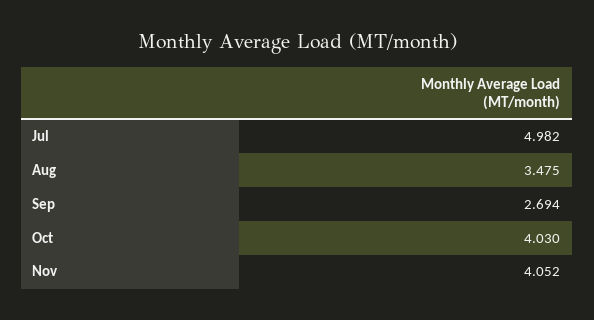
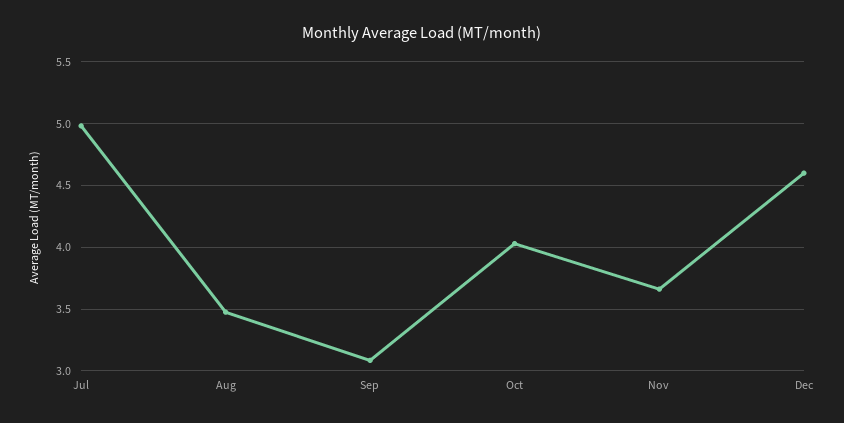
Sep: 2.694 -> 3.1
Nov: 4.052 -> 3.65
Dec: none -> 4.6

